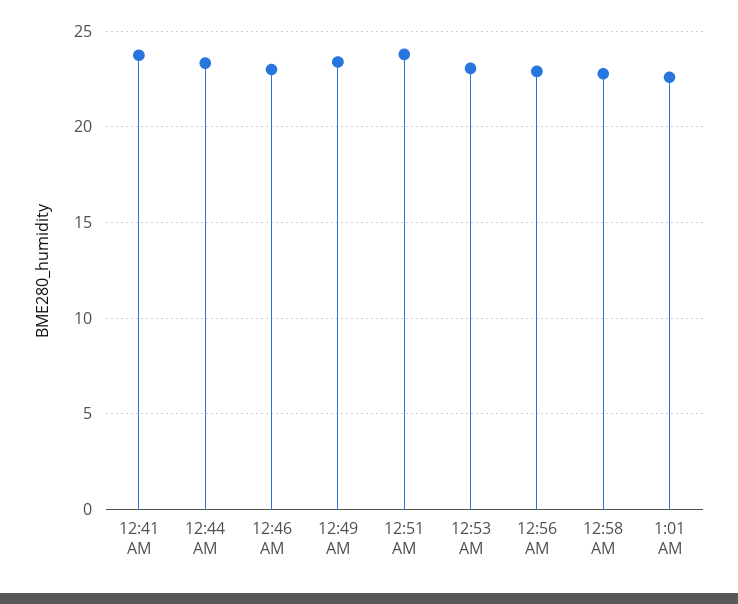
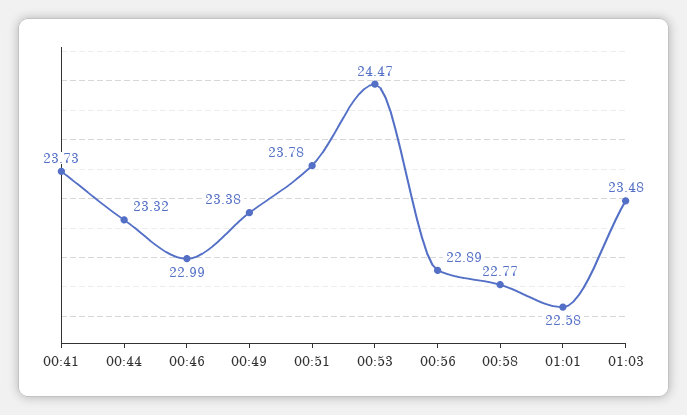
12:53 AM: 23 -> 24.47
01:03: none -> 23.48

